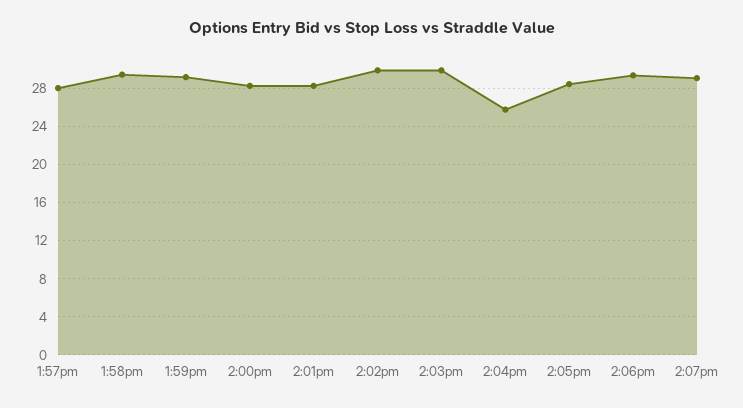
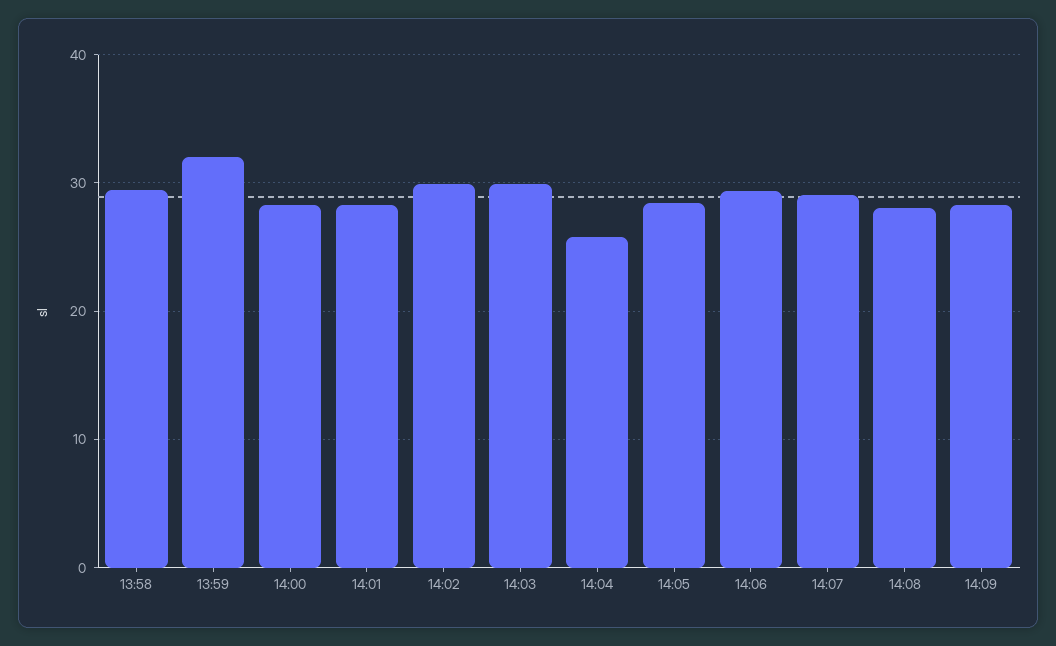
1:57pm: 28 -> none
1:59pm: 29 -> 32
14:08: none -> 28
14:09: none -> 28

